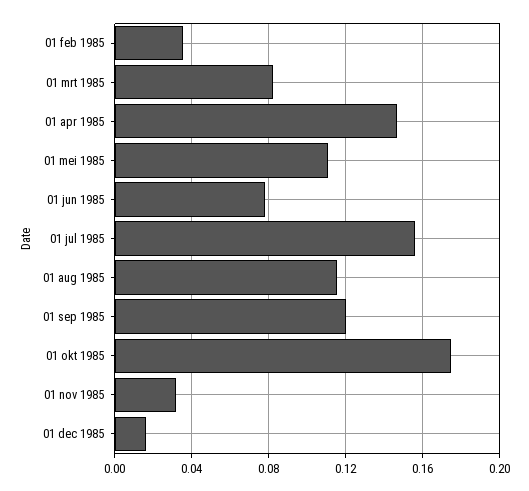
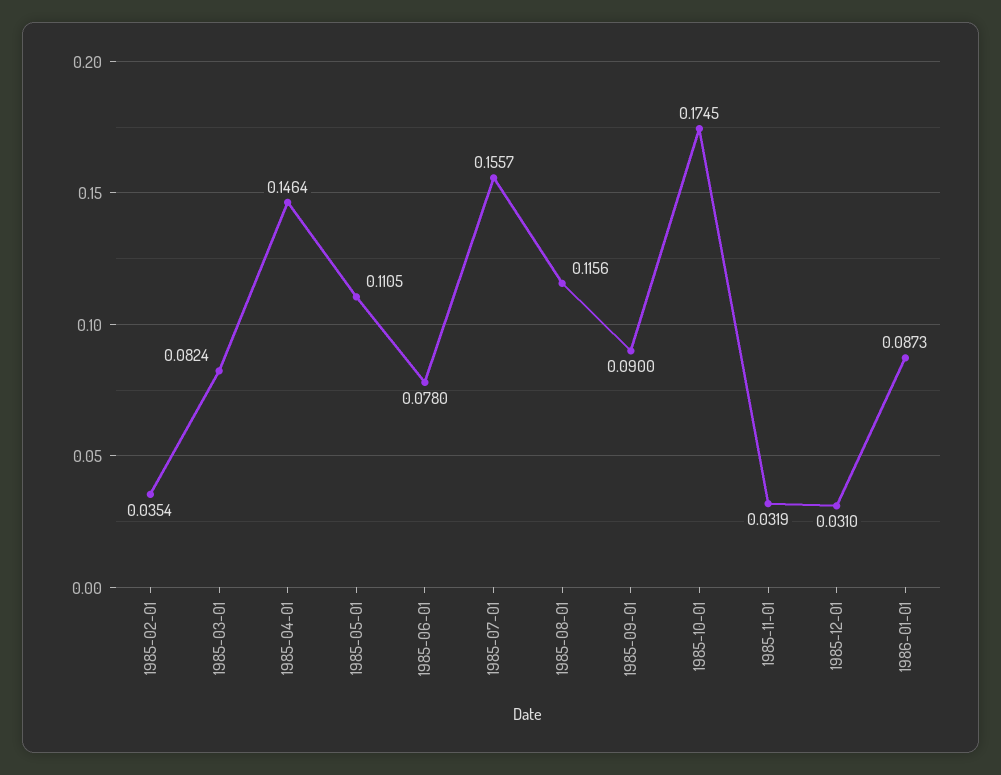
01 sep 1985: 0.12 -> 0.09
01 dec 1985: 0.015 -> 0.031
1986-01-01: none -> 0.0873

